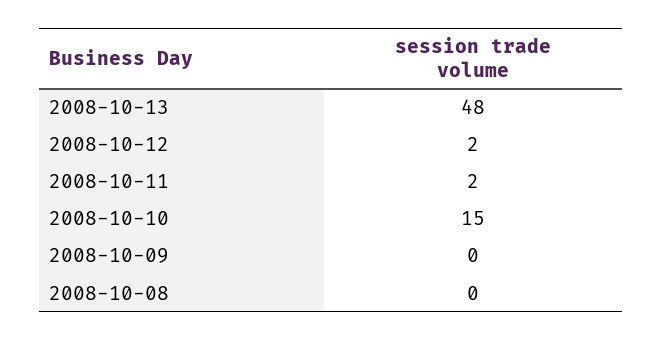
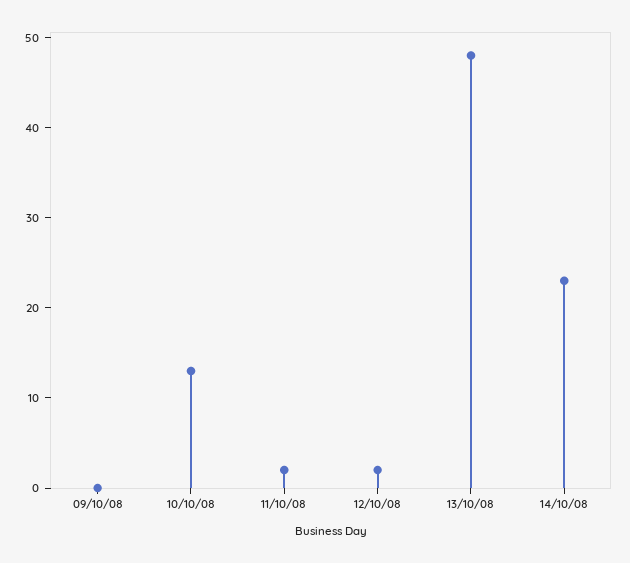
2008-10-10: 15 -> 13
2008-10-08: 0 -> none
14/10/08: none -> 23

